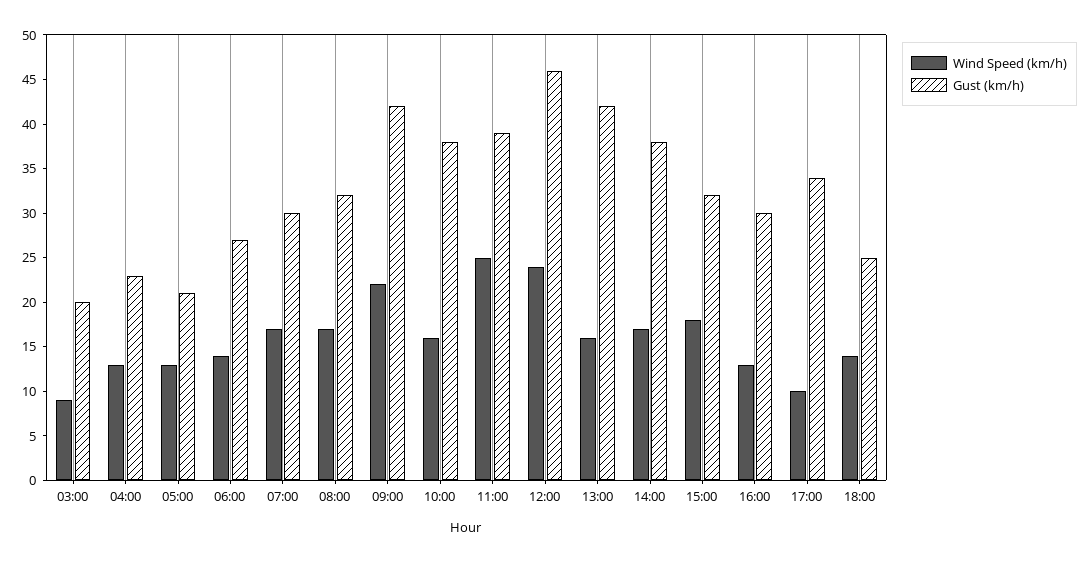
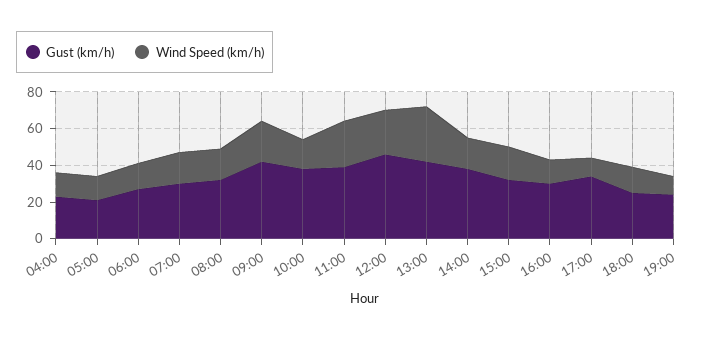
Wind Speed (km/h), 03:00: 9 -> none
Gust (km/h), 03:00: 20 -> none
Wind Speed (km/h), 13:00: 16 -> 30
Gust (km/h), 19:00: none -> 25
Wind Speed (km/h), 19:00: none -> 10

